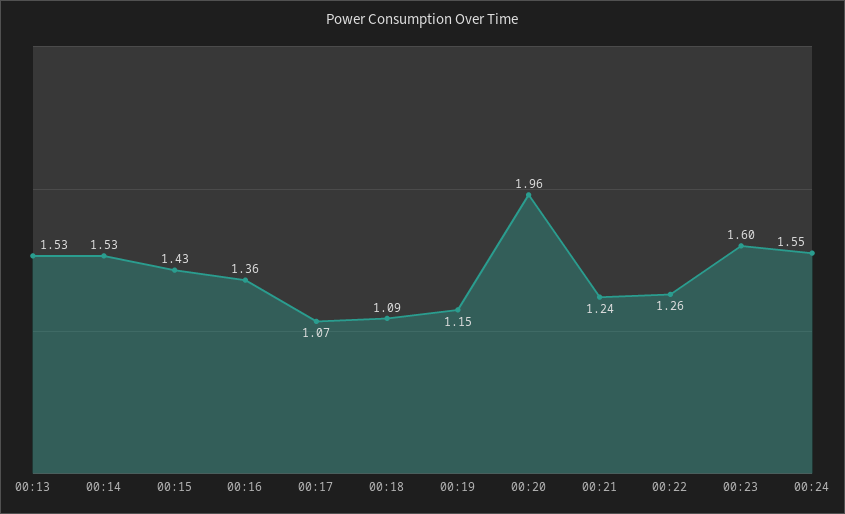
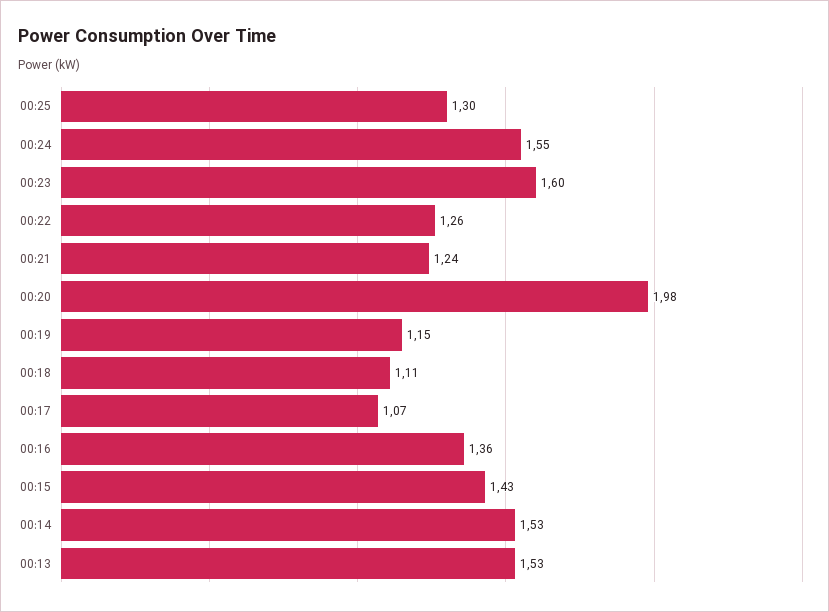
00:18: 1.09 -> 1.11
00:20: 1.96 -> 1.98
00:25: none -> 1.3

